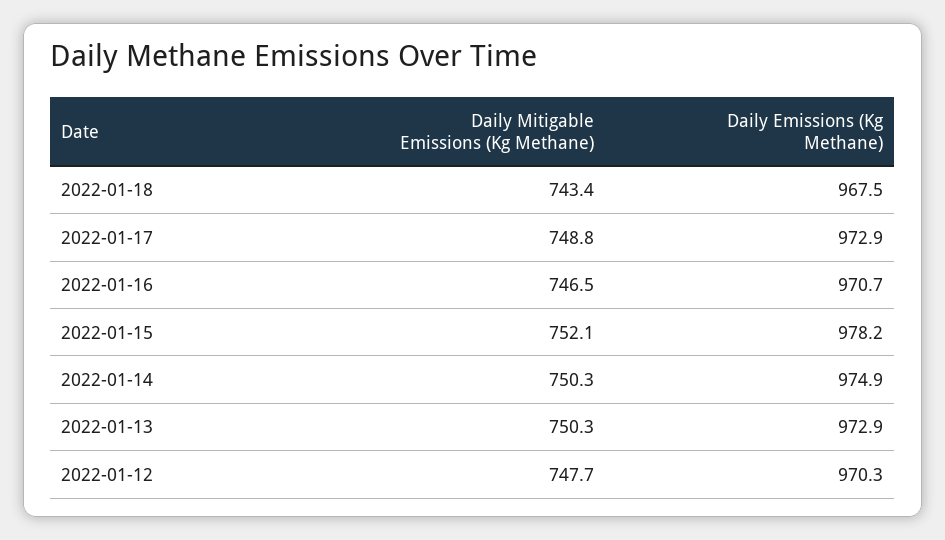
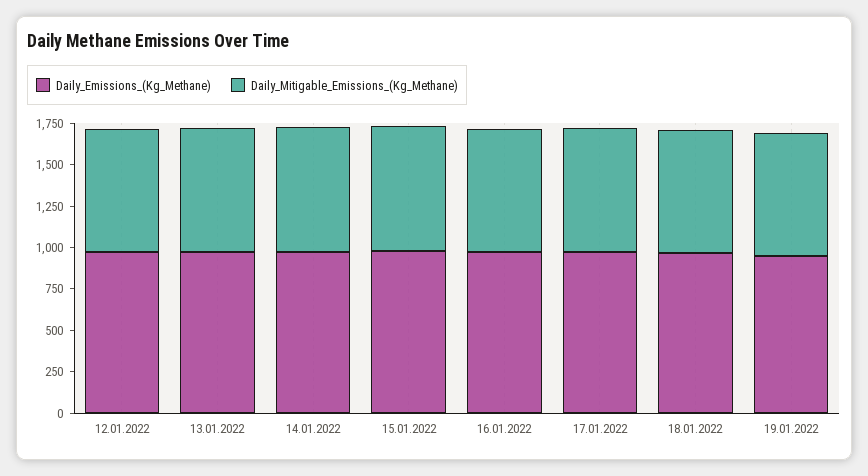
Daily Emissions (Kg Methane), 19.01.2022: none -> 950
Daily Mitigable Emissions (Kg Methane), 19.01.2022: none -> 750

